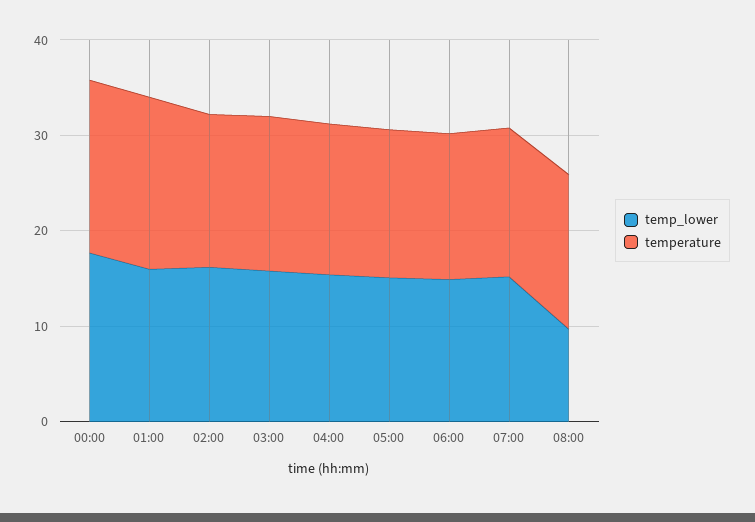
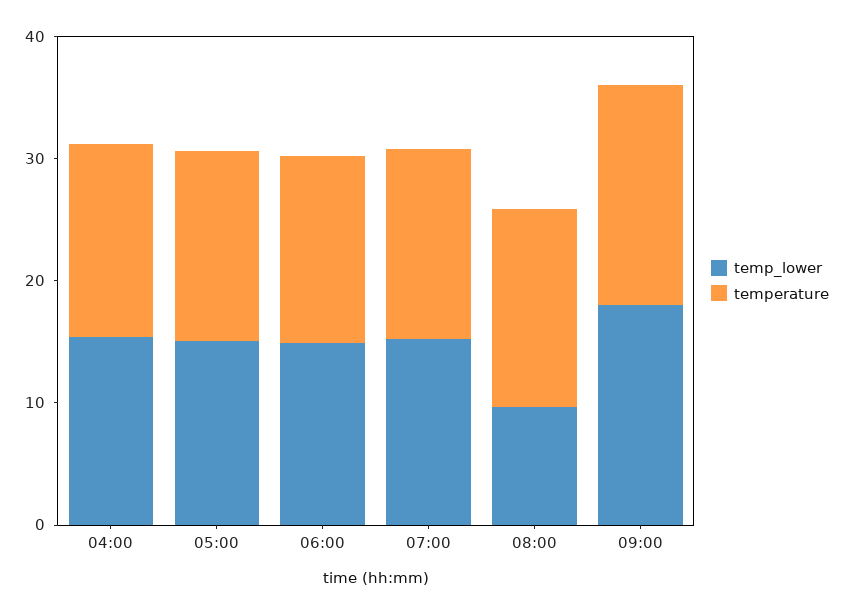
temp_lower, 00:00: 18 -> none
temperature, 00:00: 18 -> none
temp_lower, 01:00: 16 -> none
temperature, 01:00: 18 -> none
temp_lower, 02:00: 16 -> none
temperature, 02:00: 16 -> none
temp_lower, 03:00: 16 -> none
temperature, 03:00: 16 -> none
temp_lower, 09:00: none -> 18
temperature, 09:00: none -> 18

